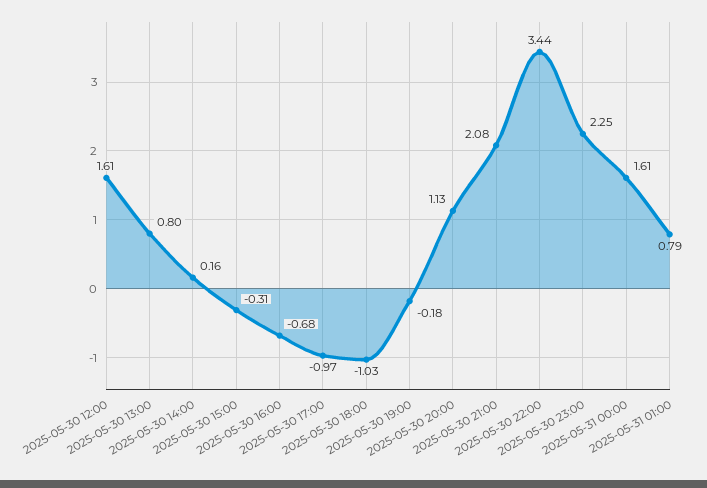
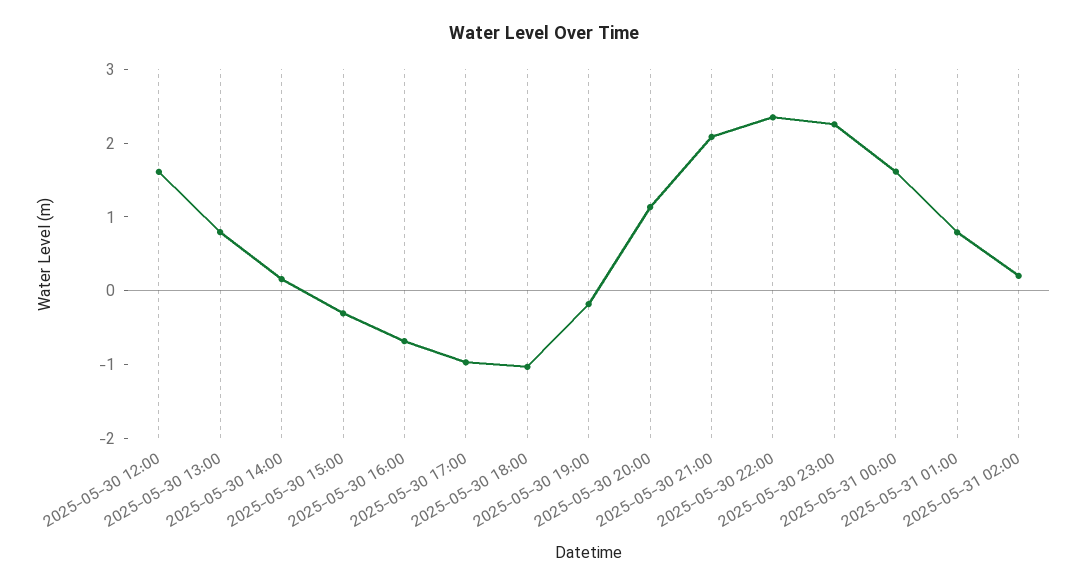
2025-05-30 22:00: 3.44 -> 2.4
2025-05-31 02:00: none -> 0.2

